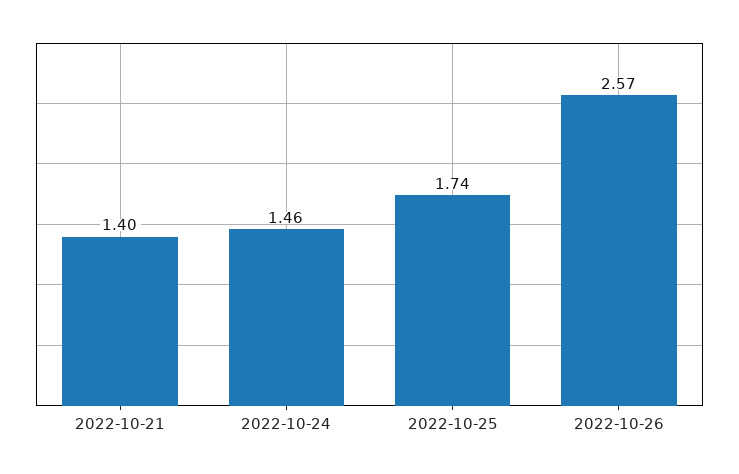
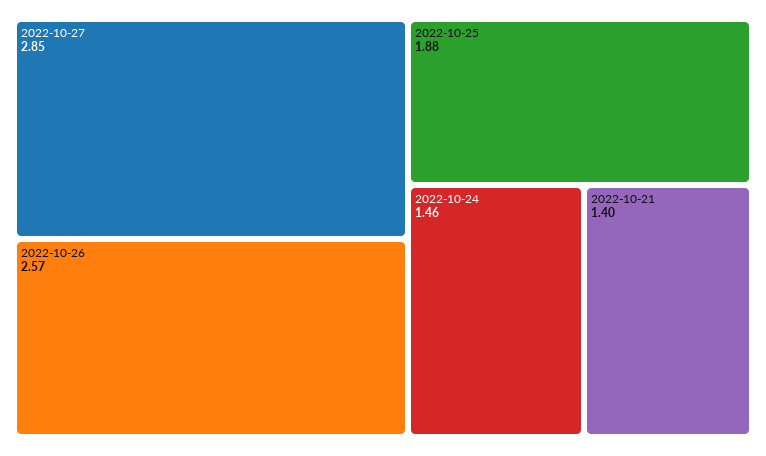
2022-10-25: 1.74 -> 1.88
2022-10-27: none -> 2.85

